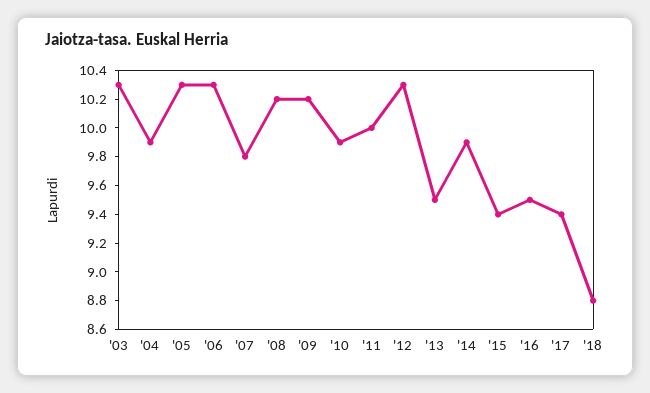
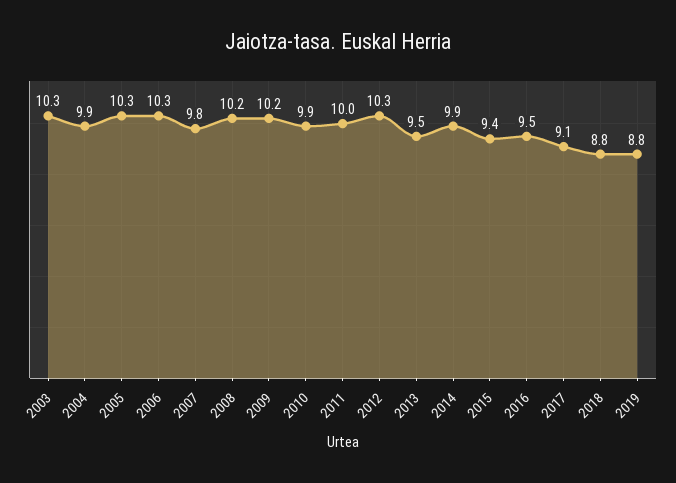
'17: 9.4 -> 9.1
2019: none -> 8.8

